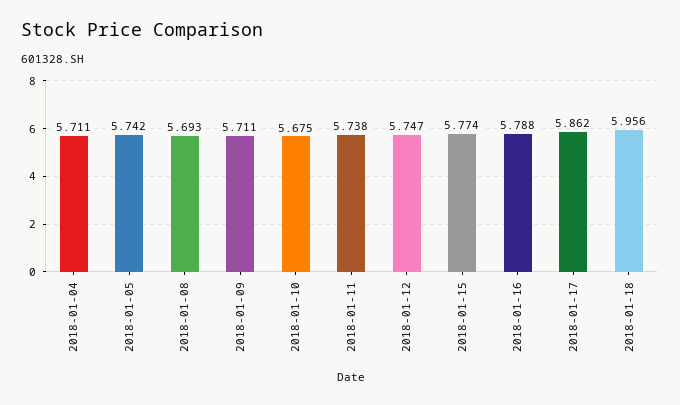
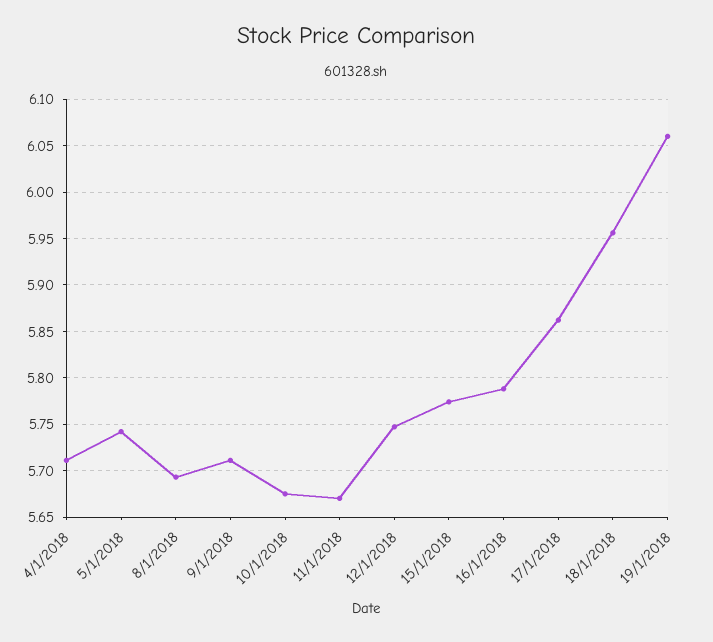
2018-01-11: 5.738 -> 5.67
19/1/2018: none -> 6.06

